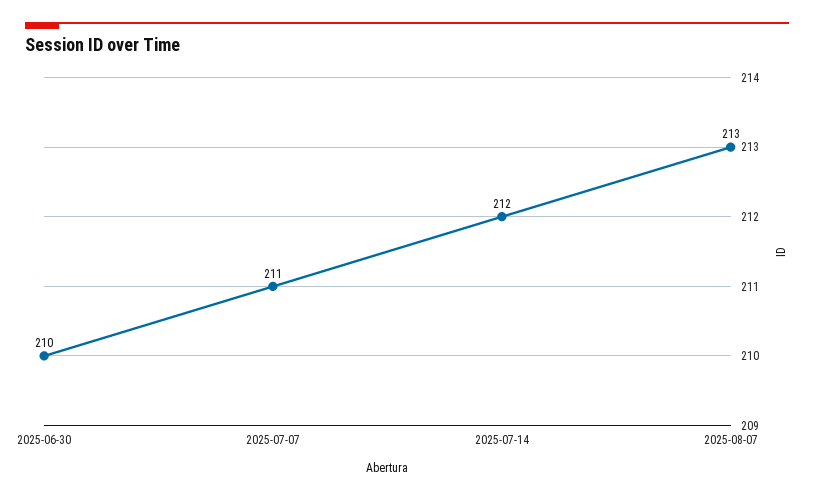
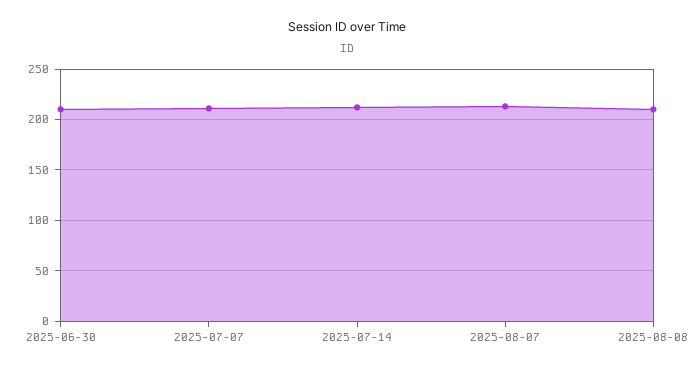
2025-08-08: none -> 210

